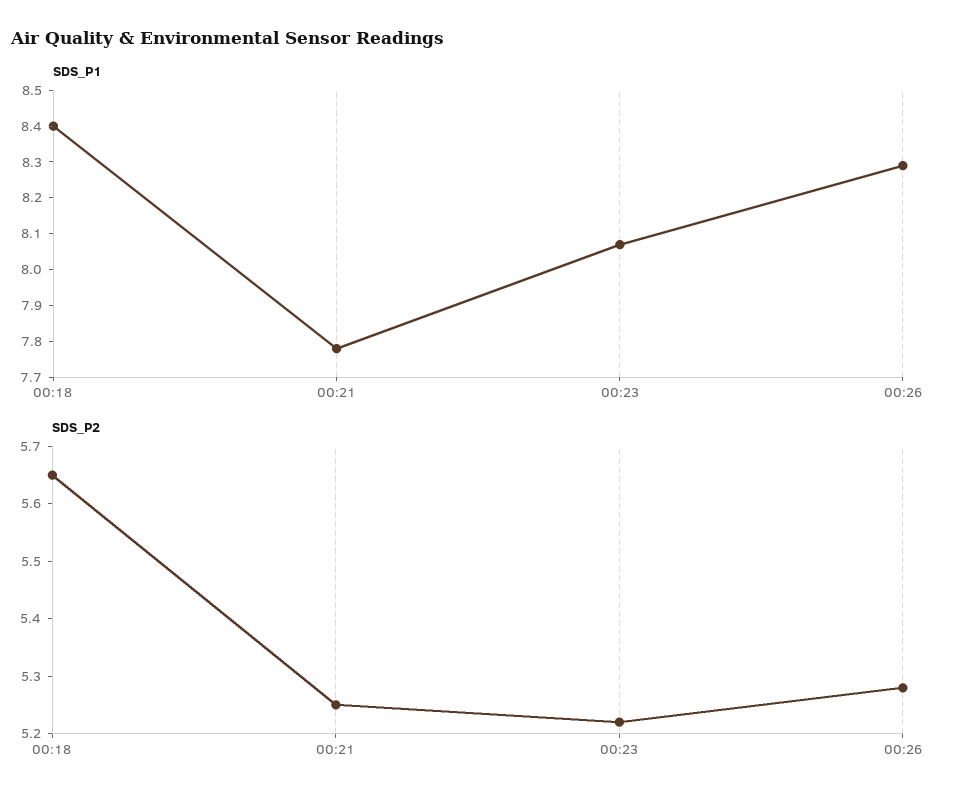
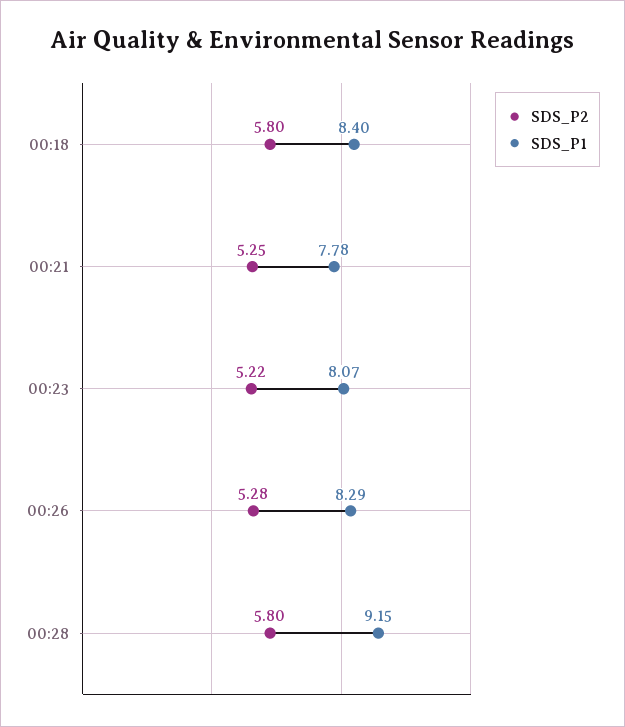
SDS_P2, 00:18: 5.65 -> 5.8
SDS_P2, 00:28: none -> 5.8
SDS_P1, 00:28: none -> 9.15

